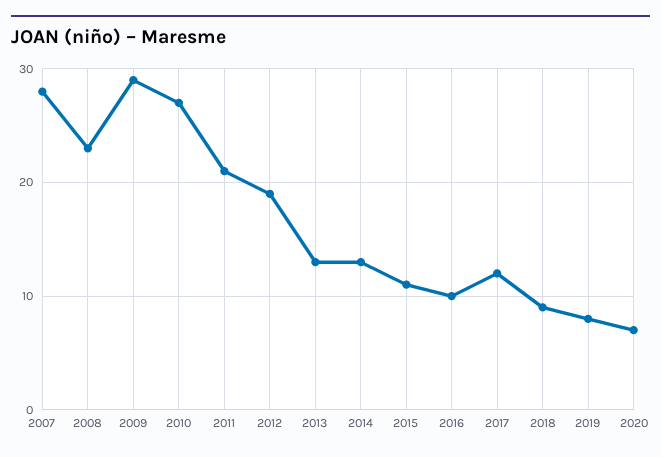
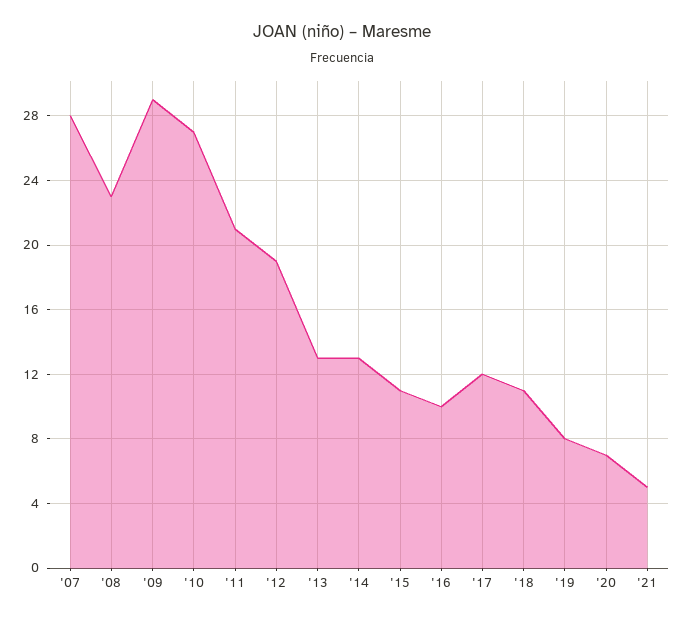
2018: 9 -> 11
'21: none -> 5

